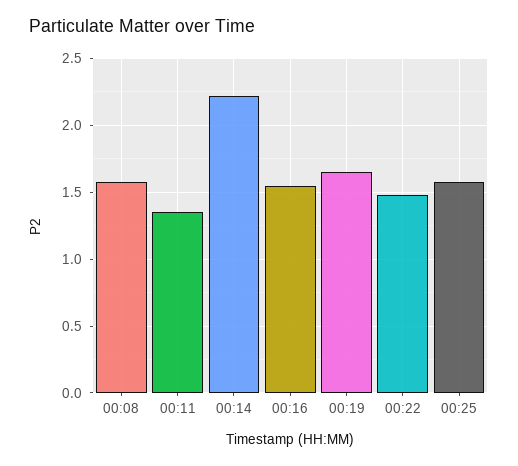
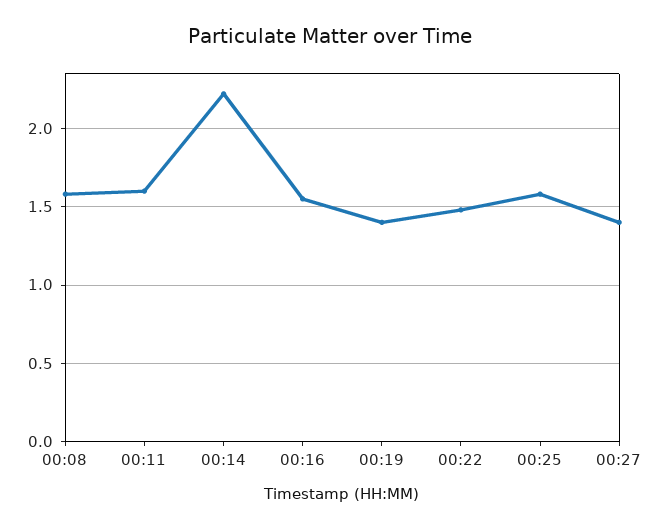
00:11: 1.35 -> 1.6
00:19: 1.65 -> 1.4
00:27: none -> 1.4

